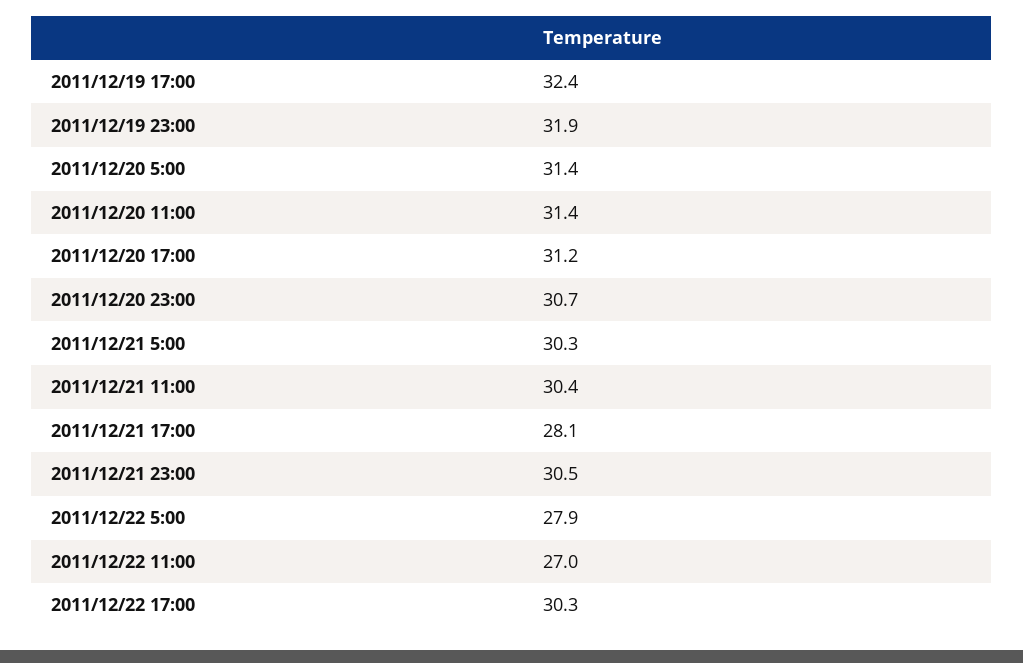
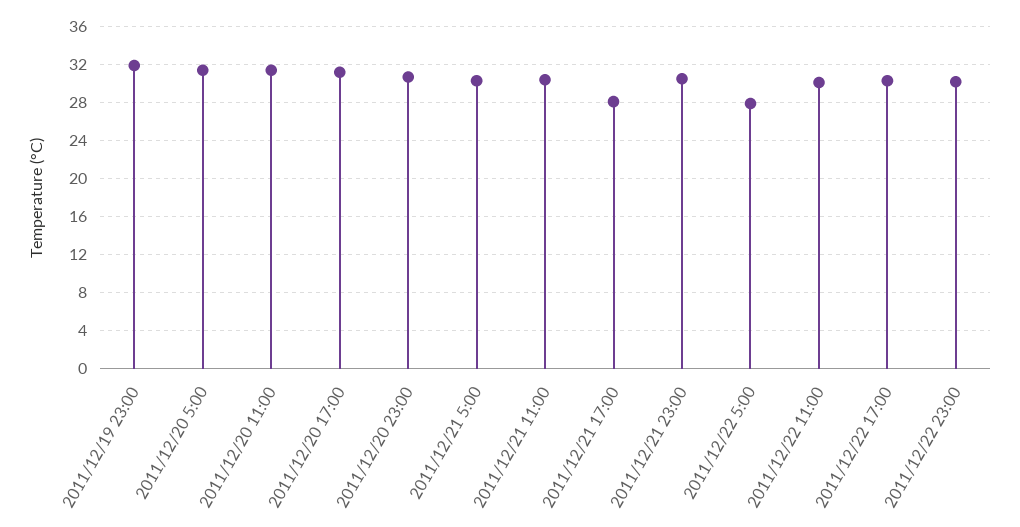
2011/12/19 17:00: 32.4 -> none
2011/12/22 11:00: 27 -> 30
2011/12/22 23:00: none -> 30

